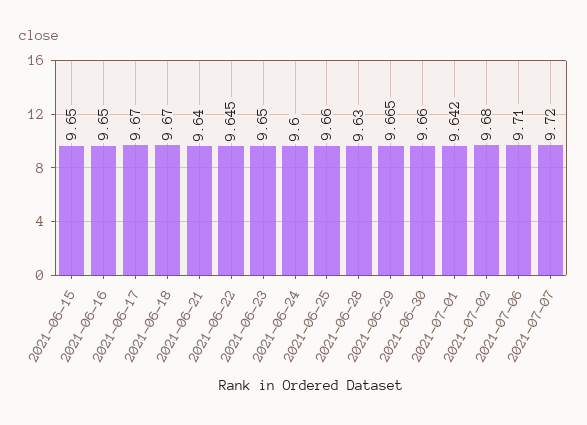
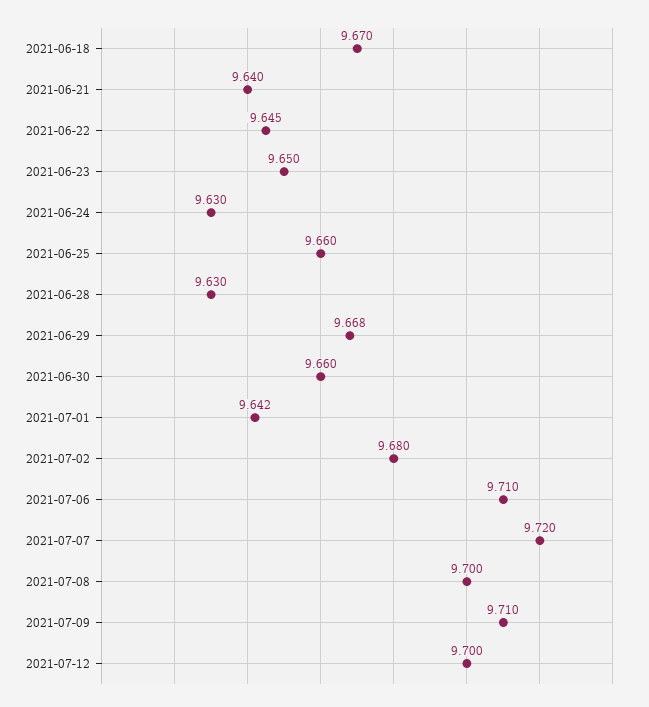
2021-06-15: 9.65 -> none
2021-06-16: 9.65 -> none
2021-06-17: 9.67 -> none
2021-06-24: 9.6 -> 9.63
2021-06-29: 9.665 -> 9.668
2021-07-08: none -> 9.7
2021-07-09: none -> 9.71
2021-07-12: none -> 9.7

